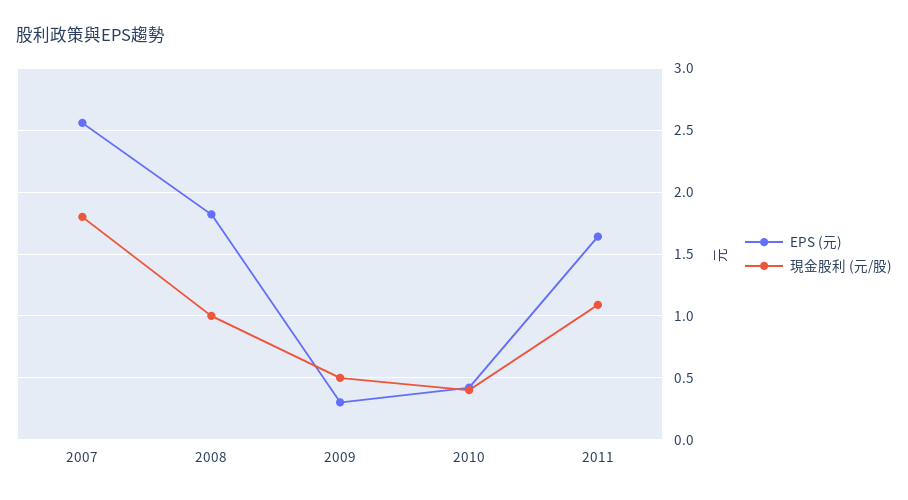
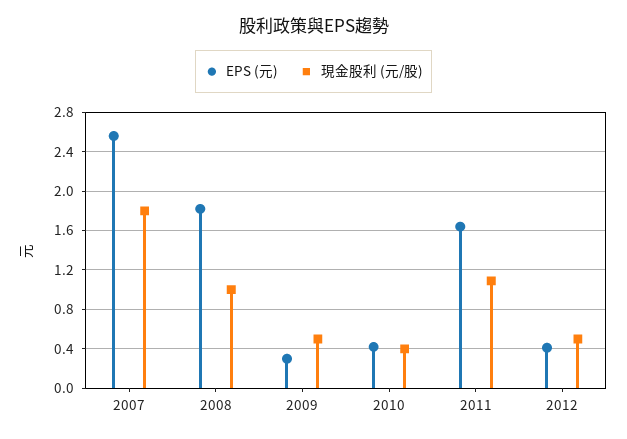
EPS (元), 2012: none -> 0.4
現金股利 (元/股), 2012: none -> 0.5

